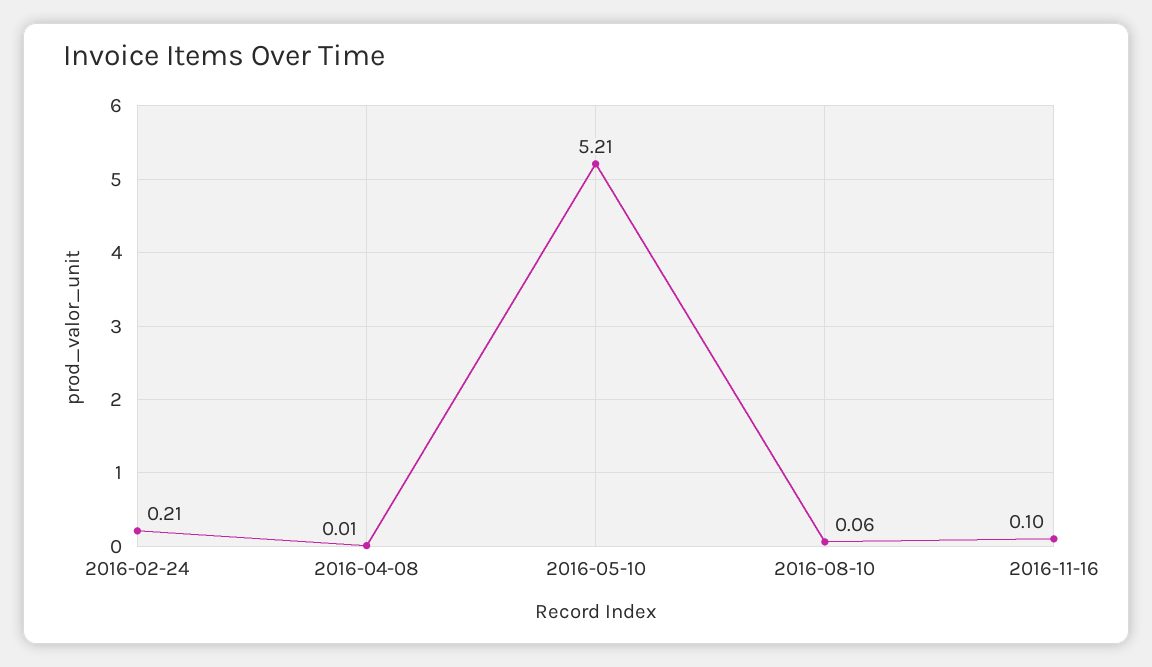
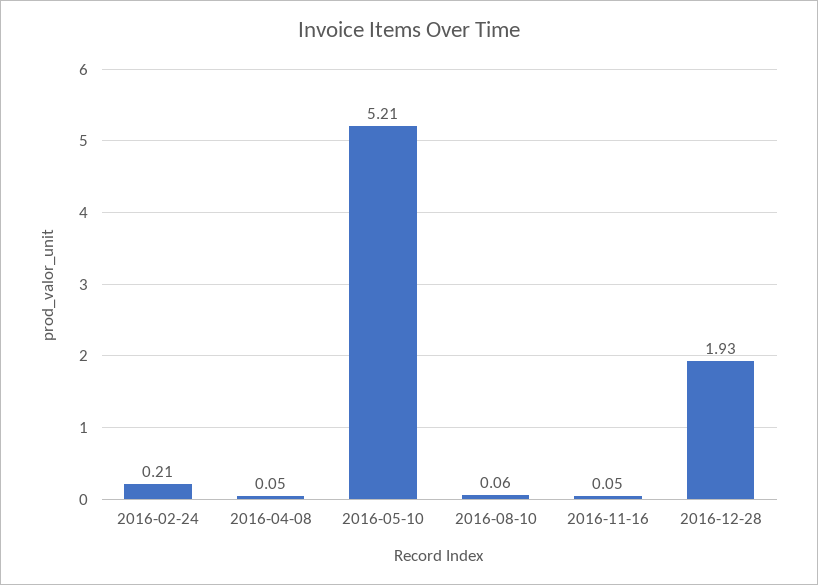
2016-04-08: 0.01 -> 0.05
2016-11-16: 0.1 -> 0.05
2016-12-28: none -> 1.93

